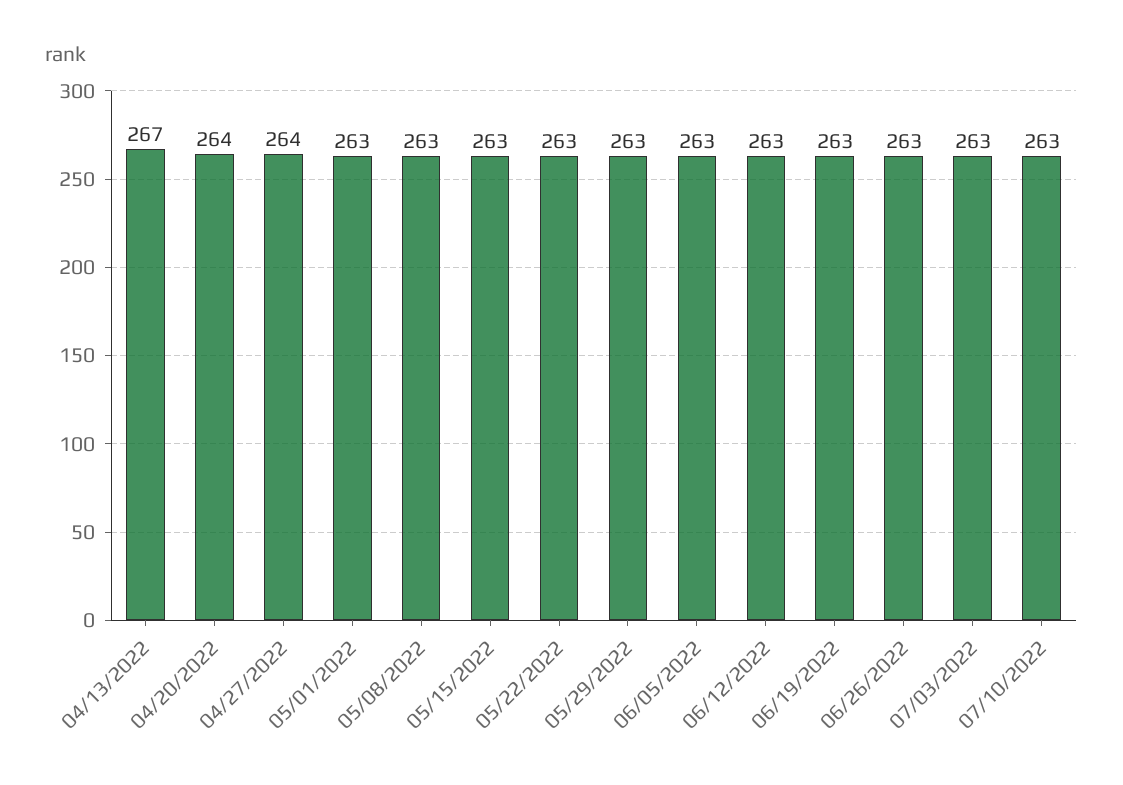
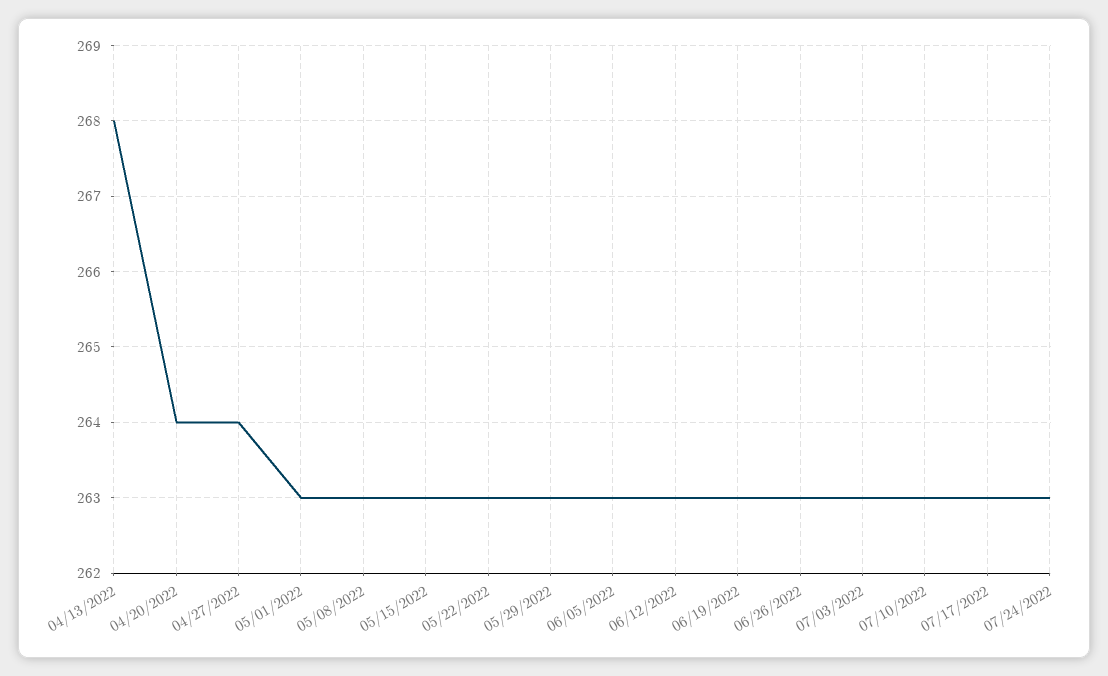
04/13/2022: 267 -> 268
07/17/2022: none -> 263
07/24/2022: none -> 263

